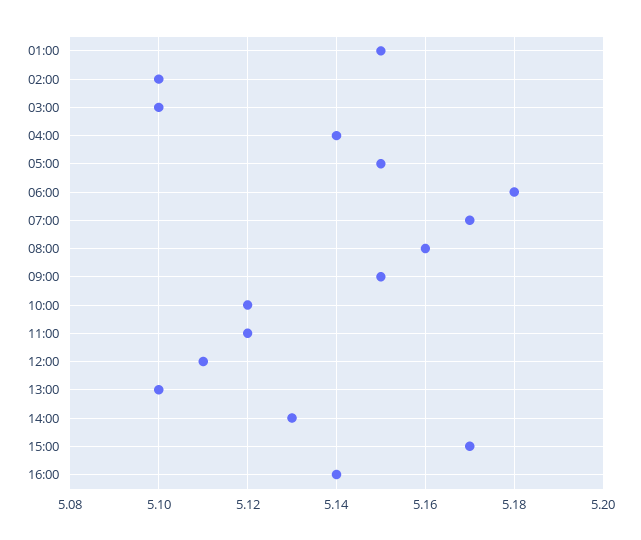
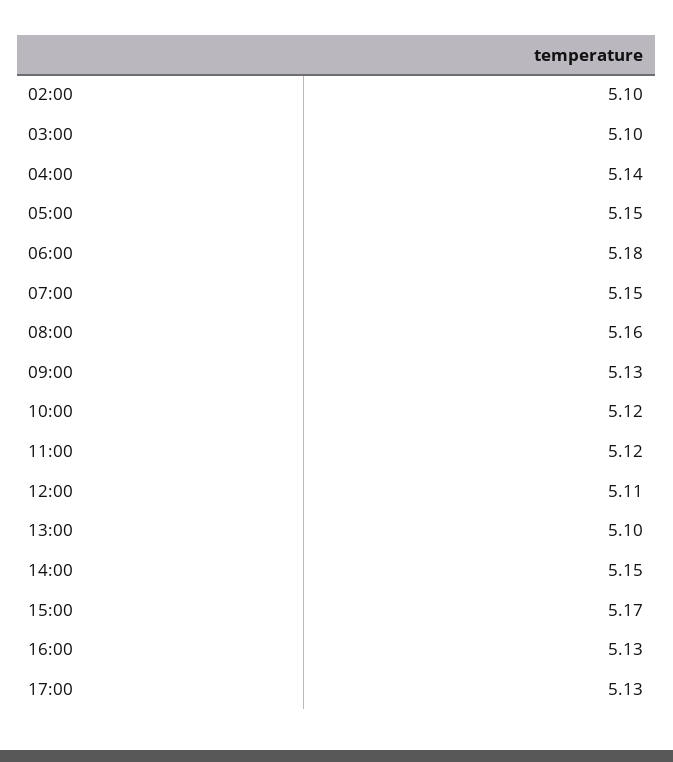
01:00: 5.15 -> none
07:00: 5.17 -> 5.15
09:00: 5.15 -> 5.13
14:00: 5.13 -> 5.15
16:00: 5.14 -> 5.13
17:00: none -> 5.13

